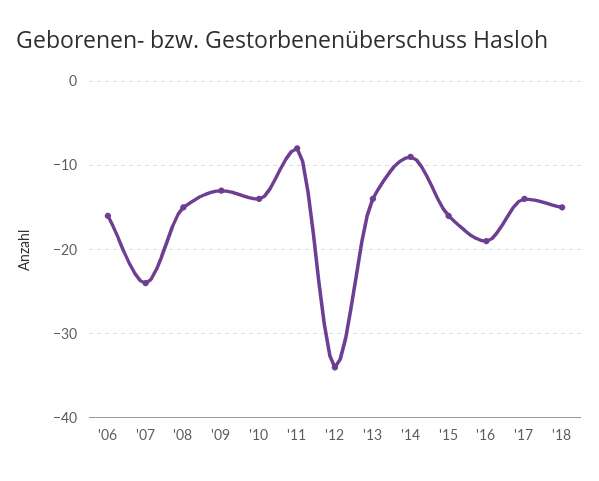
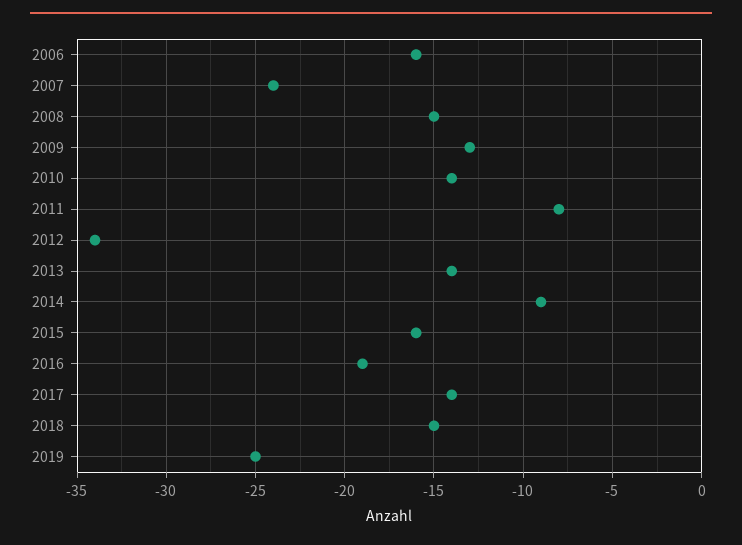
2019: none -> -25

